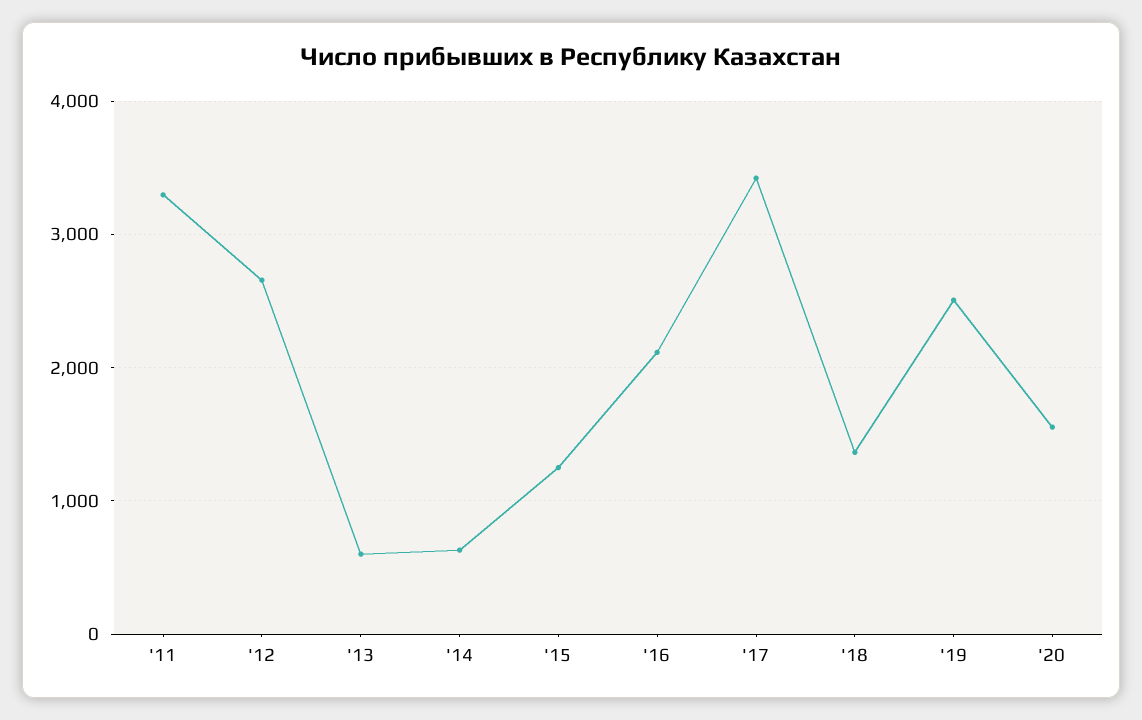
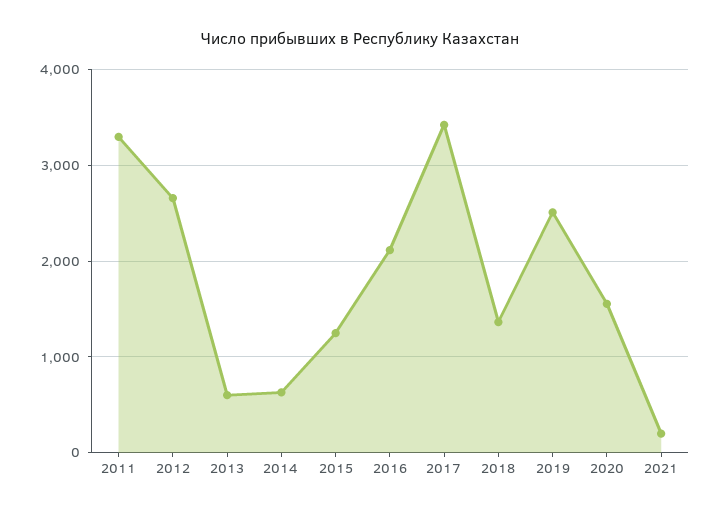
2021: none -> 200

